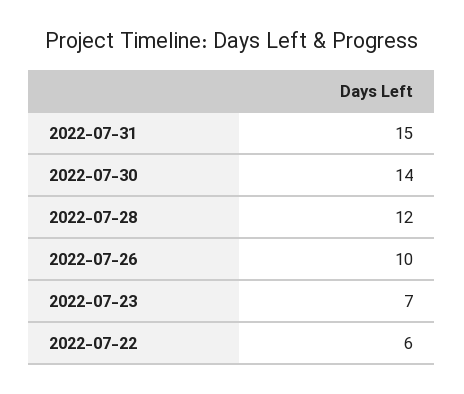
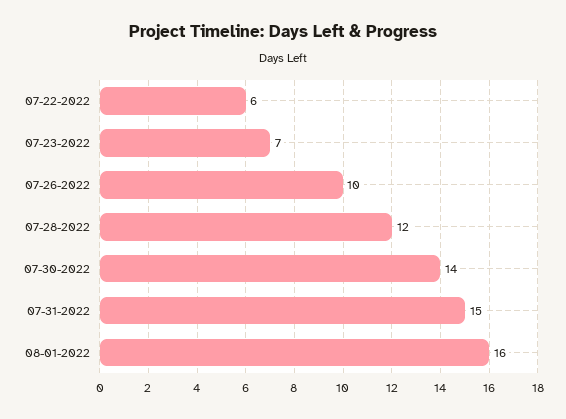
08-01-2022: none -> 16

